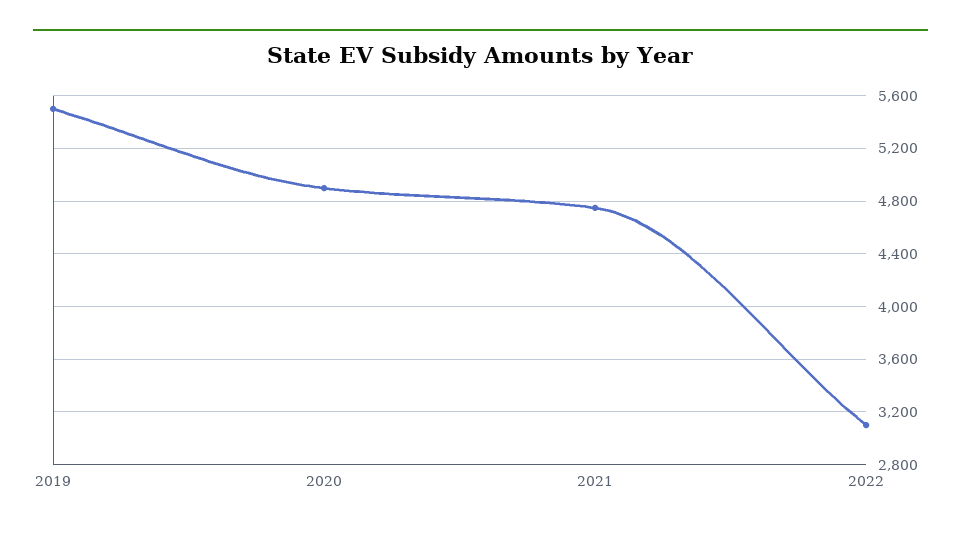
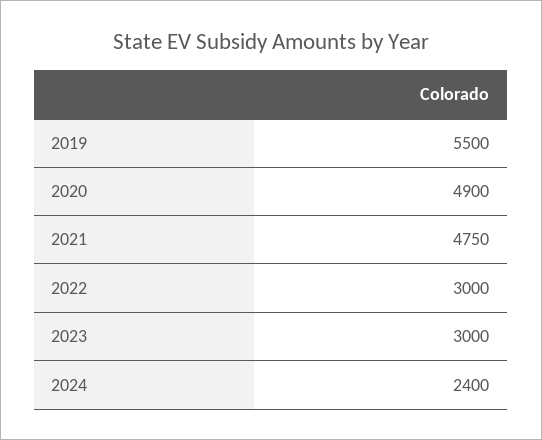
2022: 3100 -> 3000
2023: none -> 3000
2024: none -> 2400

